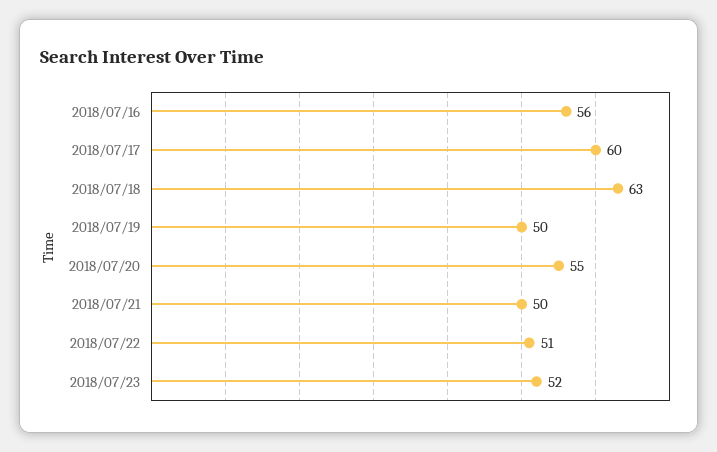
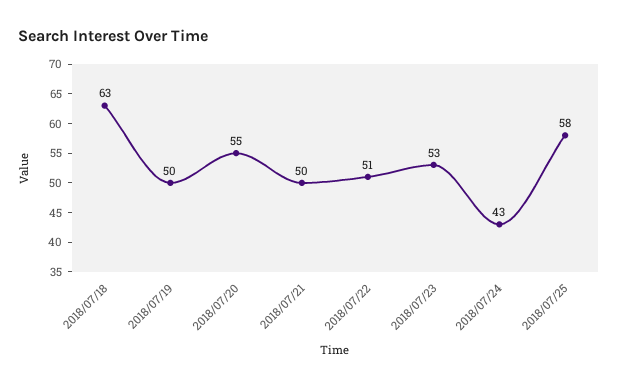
2018/07/16: 56 -> none
2018/07/17: 60 -> none
2018/07/23: 52 -> 53
2018/07/24: none -> 43
2018/07/25: none -> 58

